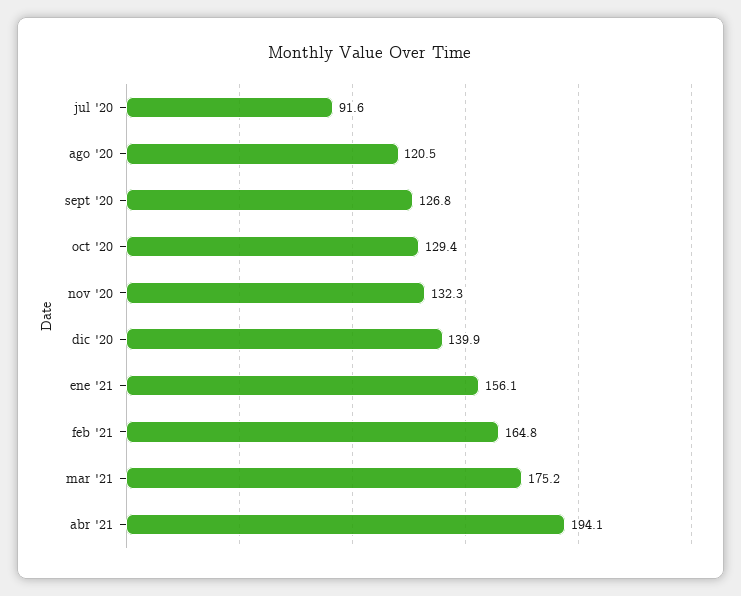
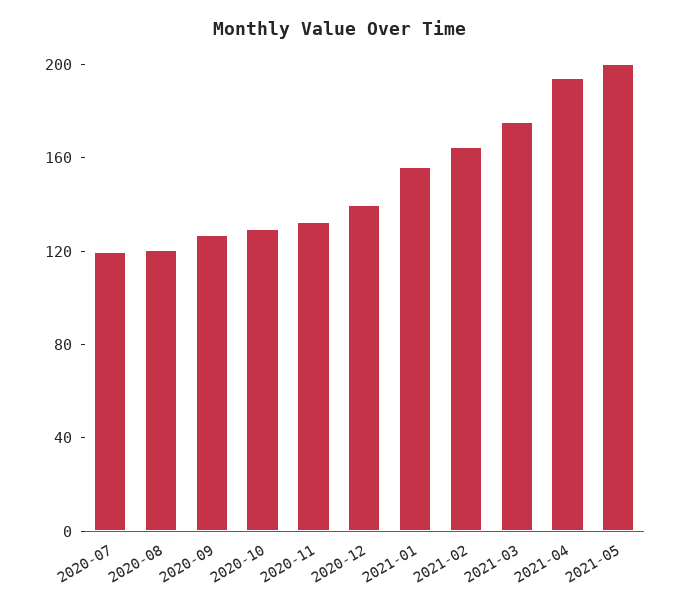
jul '20: 91.6 -> 120
2021-05: none -> 200

